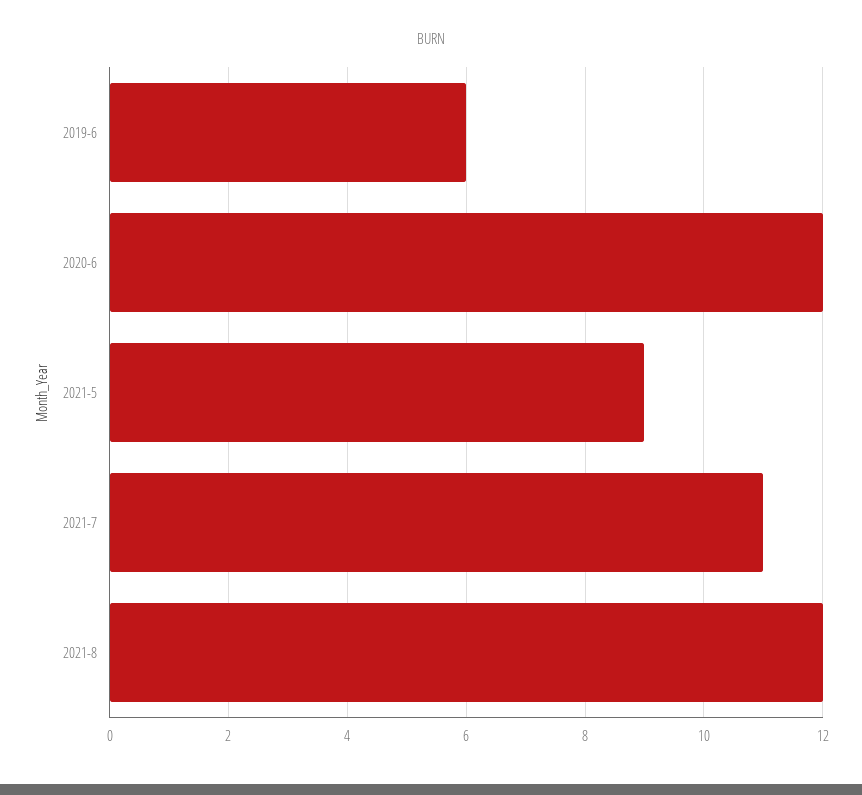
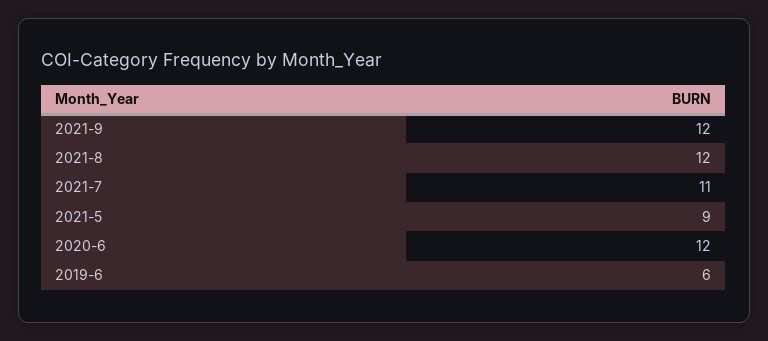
2021-9: none -> 12

